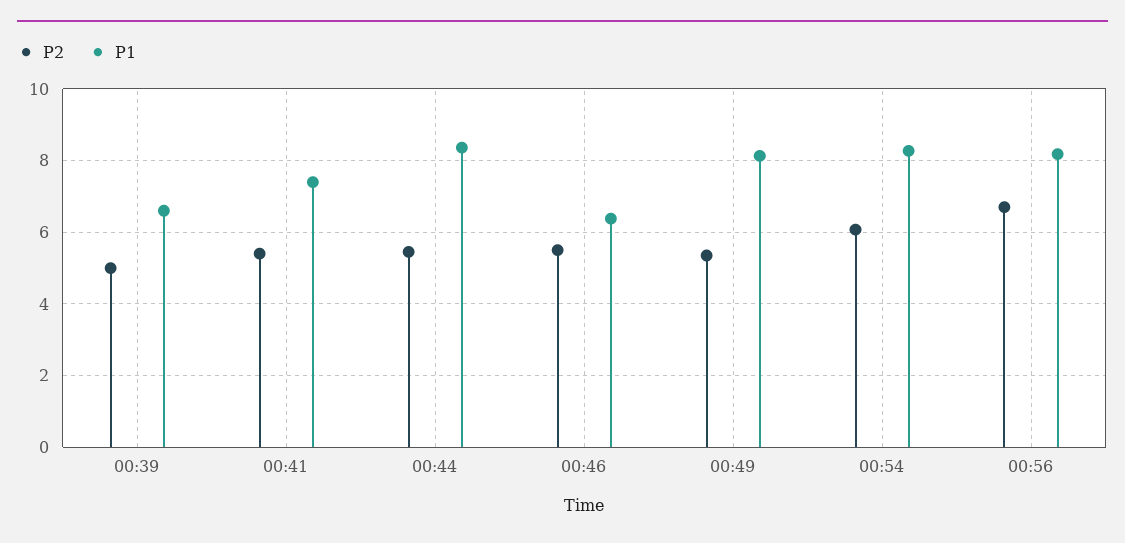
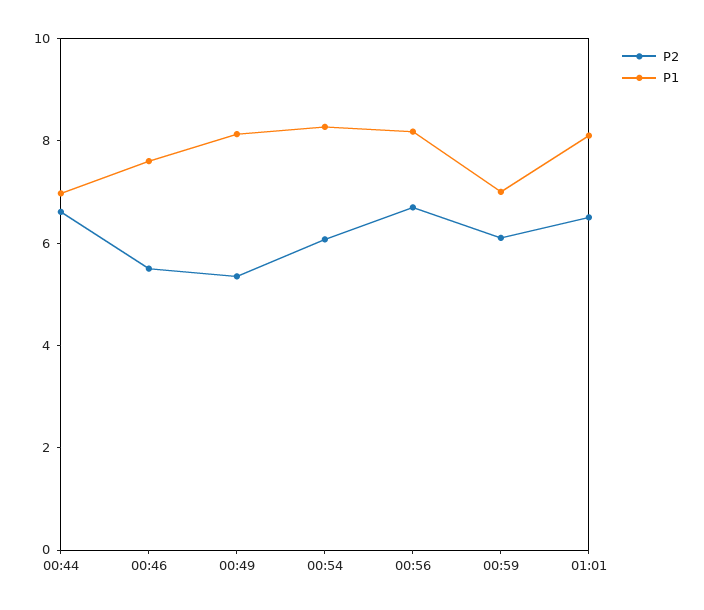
P2, 00:39: 5 -> none
P1, 00:39: 6.6 -> none
P2, 00:41: 5.4 -> none
P1, 00:41: 7.4 -> none
P2, 00:44: 5.4 -> 6.5
P1, 00:44: 8.4 -> 7
P1, 00:46: 6.4 -> 7.5
P2, 00:59: none -> 6
P1, 00:59: none -> 7
P2, 01:01: none -> 6.5
P1, 01:01: none -> 8

